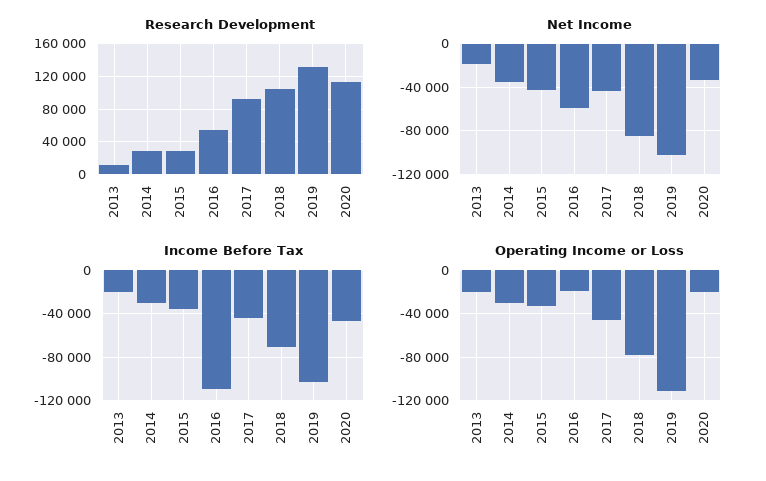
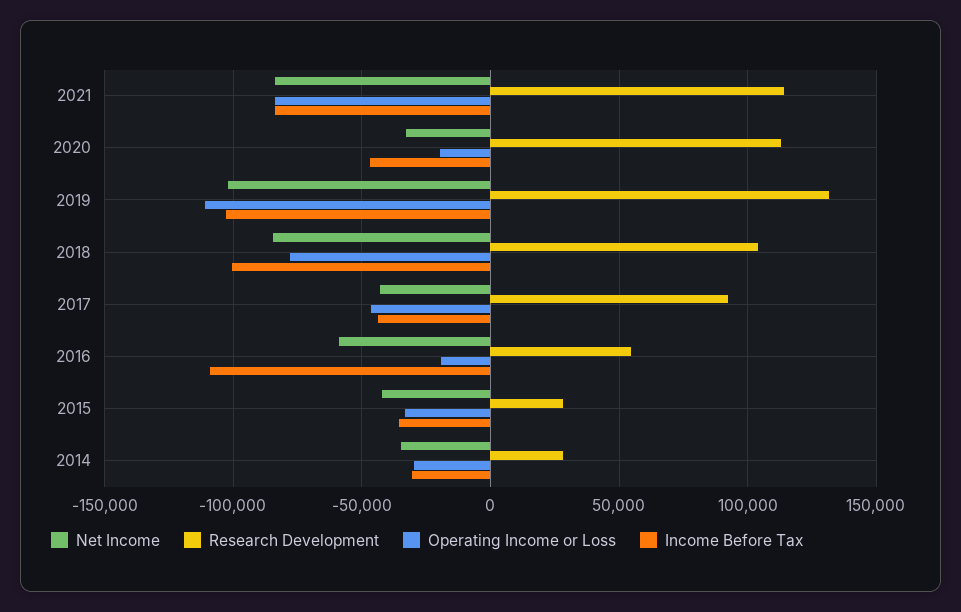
Research Development, 2013: 10000 -> none
Net Income, 2013: -20000 -> none
Income Before Tax, 2013: -20000 -> none
Income Before Tax, 2018: -70000 -> -100000
Operating Income or Loss, 2013: -20000 -> none
Net Income, 2021: none -> -85000
Research Development, 2021: none -> 115000
Operating Income or Loss, 2021: none -> -85000
Income Before Tax, 2021: none -> -85000

